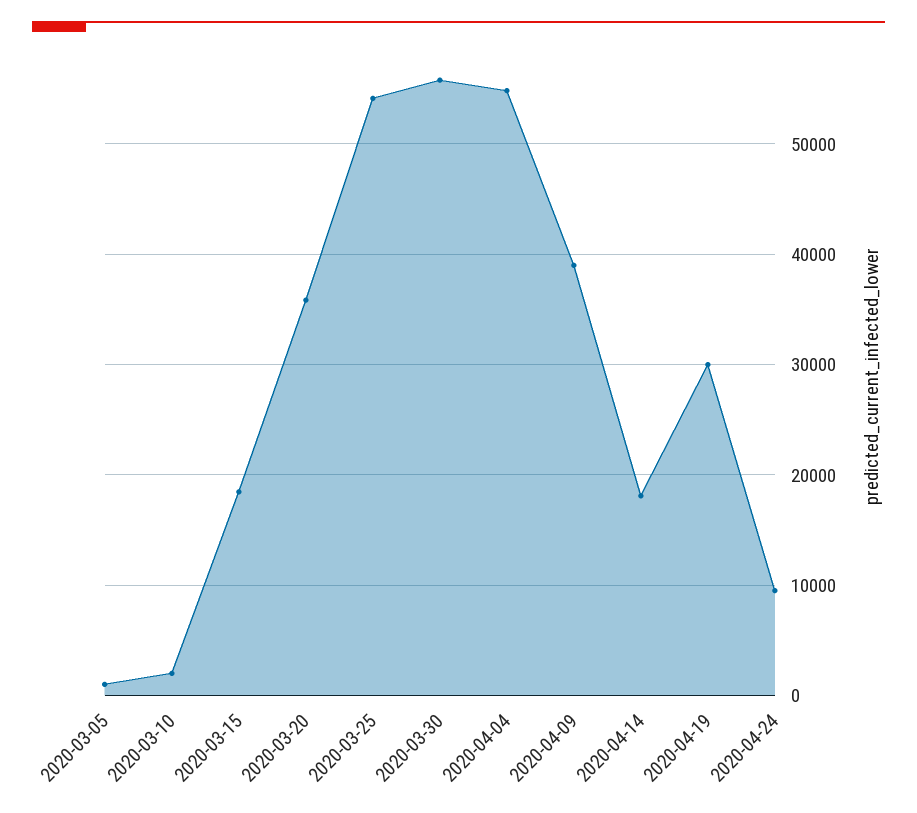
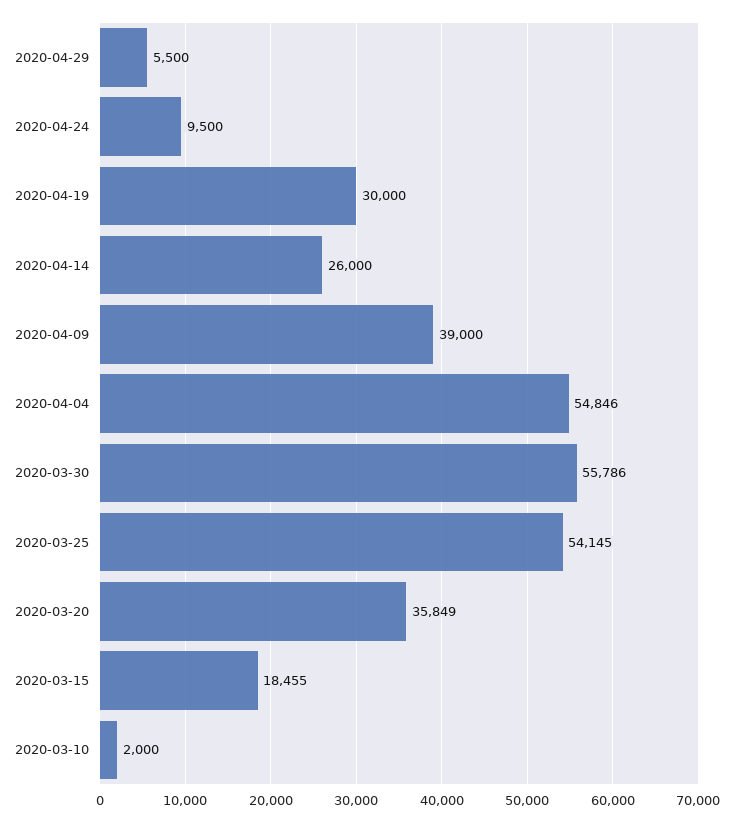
2020-03-05: 1000 -> none
2020-04-14: 18000 -> 26000
2020-04-29: none -> 5500

